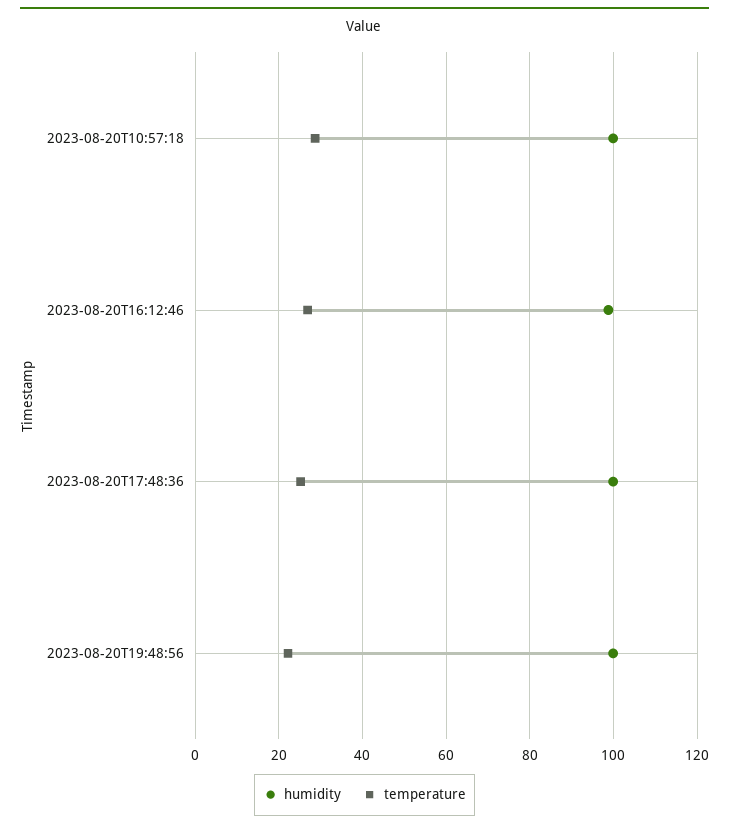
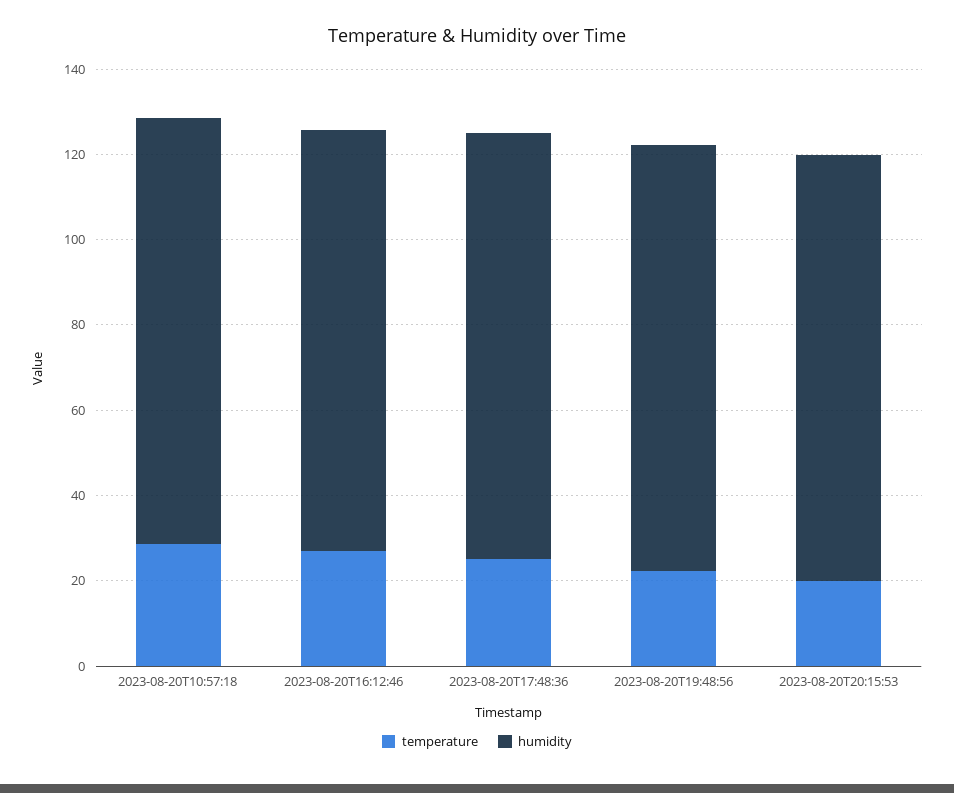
temperature, 2023-08-20T20:15:53: none -> 20
humidity, 2023-08-20T20:15:53: none -> 100

